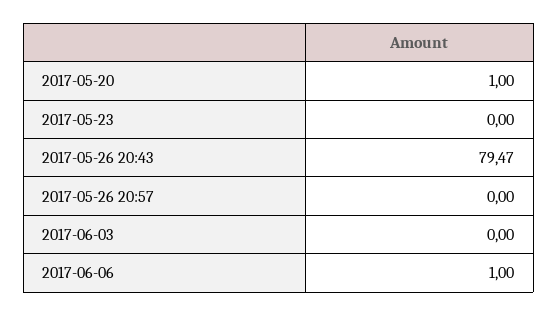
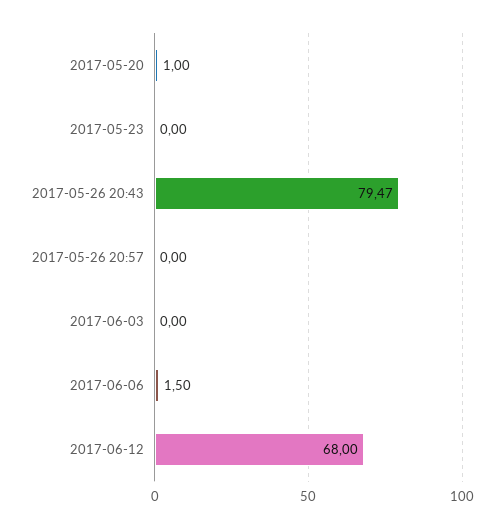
2017-06-06: 1 -> 1.5
2017-06-12: none -> 68

